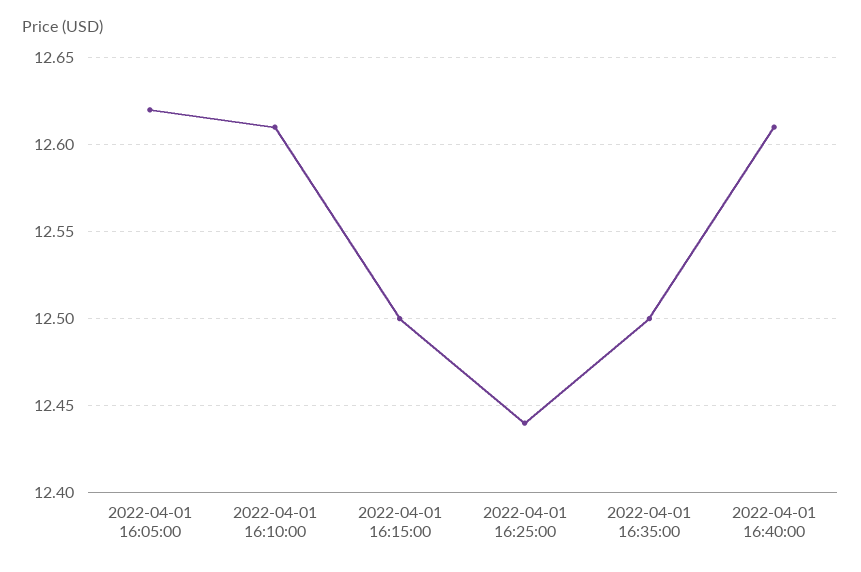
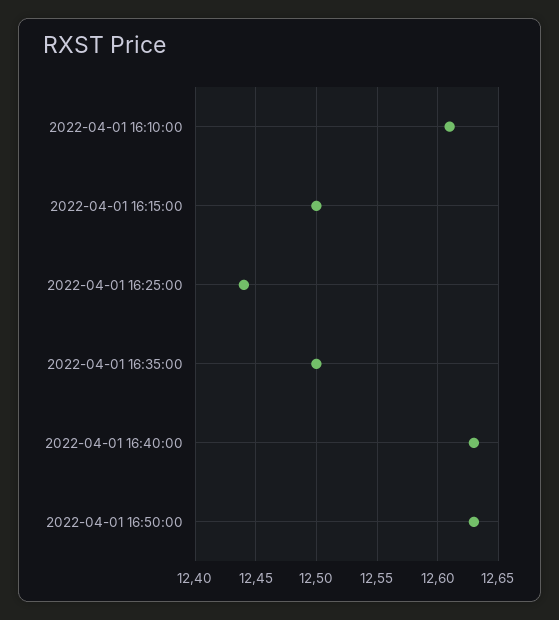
2022-04-01 16:05:00: 12.62 -> none
2022-04-01 16:40:00: 12.61 -> 12.63
2022-04-01 16:50:00: none -> 12.63

